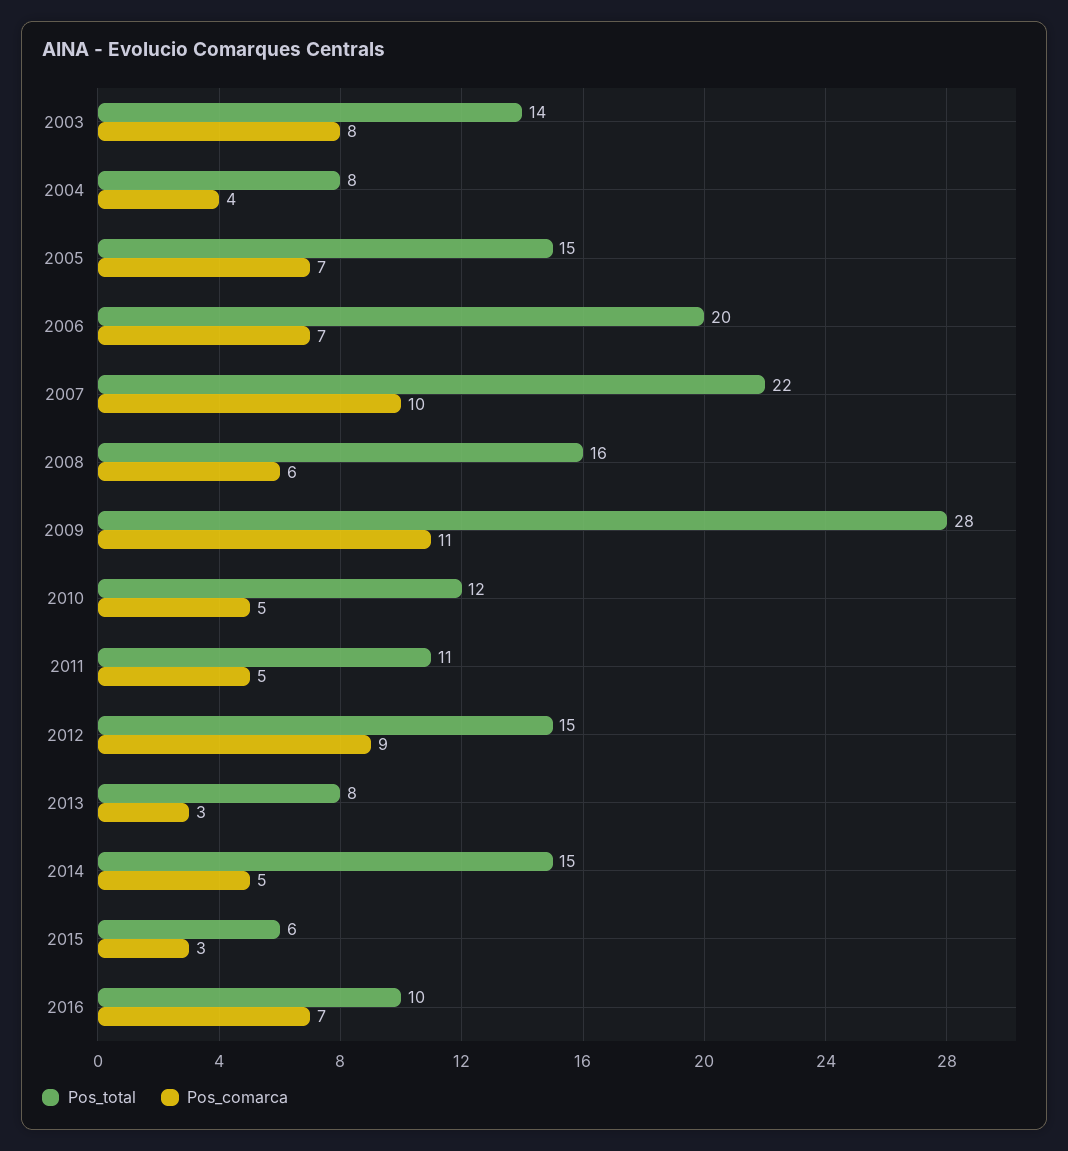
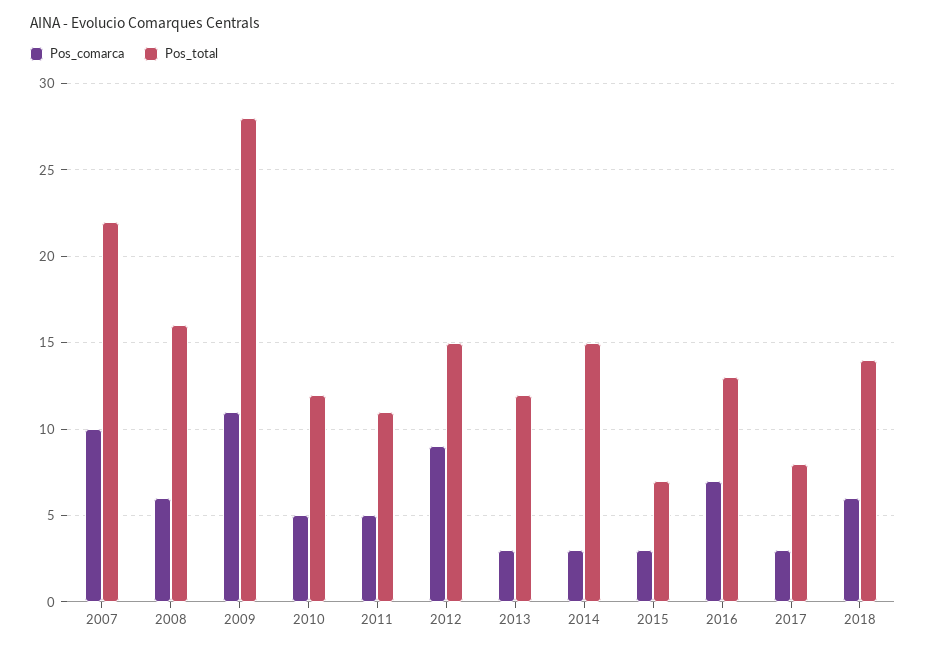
Pos_total, 2003: 14 -> none
Pos_comarca, 2003: 8 -> none
Pos_total, 2004: 8 -> none
Pos_comarca, 2004: 4 -> none
Pos_total, 2005: 15 -> none
Pos_comarca, 2005: 7 -> none
Pos_total, 2006: 20 -> none
Pos_comarca, 2006: 7 -> none
Pos_total, 2013: 8 -> 12
Pos_comarca, 2014: 5 -> 3
Pos_total, 2015: 6 -> 7
Pos_total, 2016: 10 -> 13
Pos_comarca, 2017: none -> 3
Pos_total, 2017: none -> 8
Pos_comarca, 2018: none -> 6
Pos_total, 2018: none -> 14

